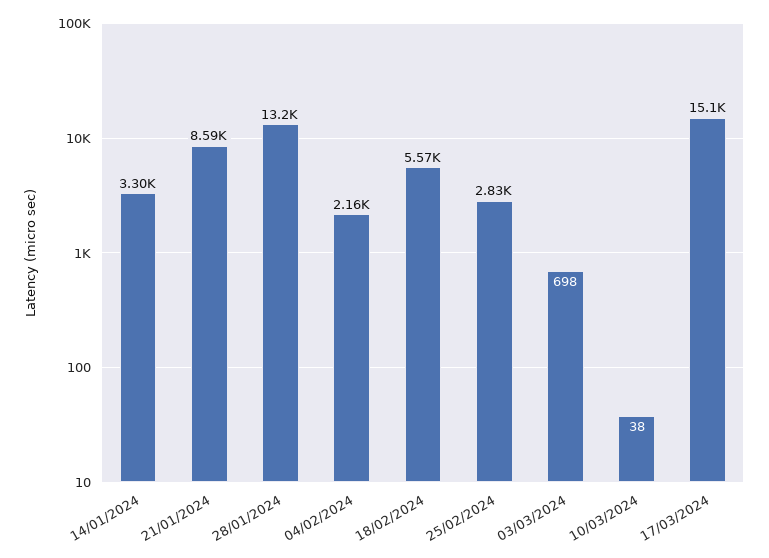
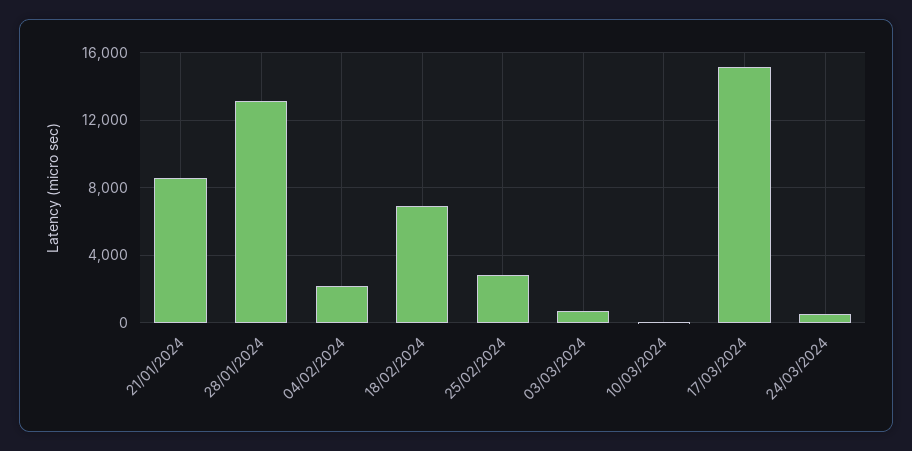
14/01/2024: 3300 -> none
18/02/2024: 5570 -> 7000
24/03/2024: none -> 500

